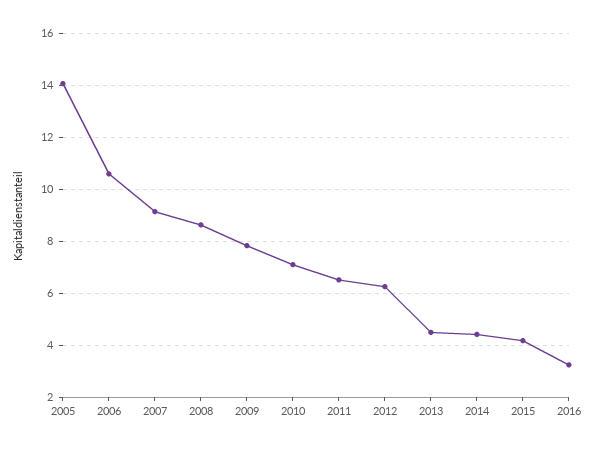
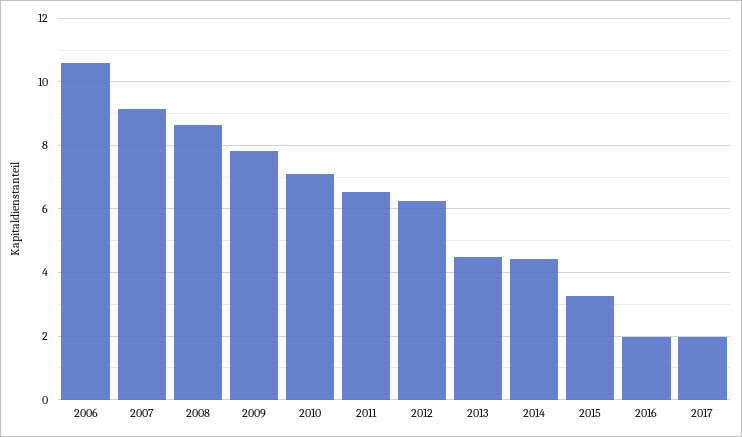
2005: 14 -> none
2015: 4.25 -> 3.2
2016: 3.25 -> 2
2017: none -> 2

